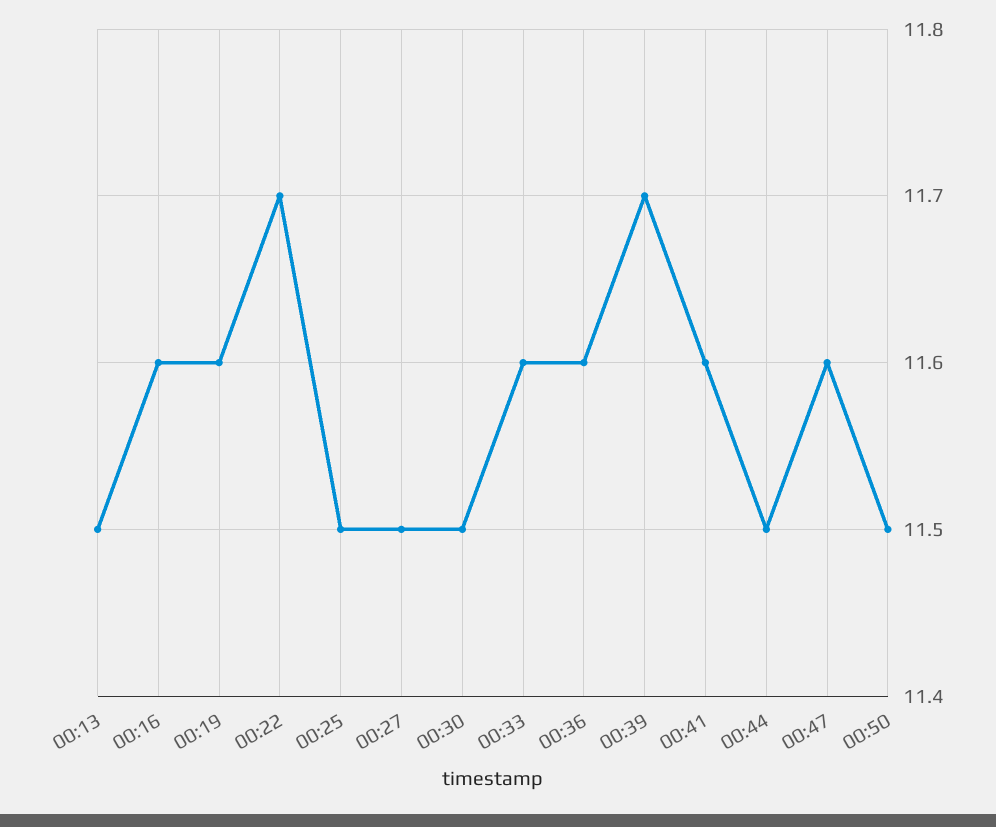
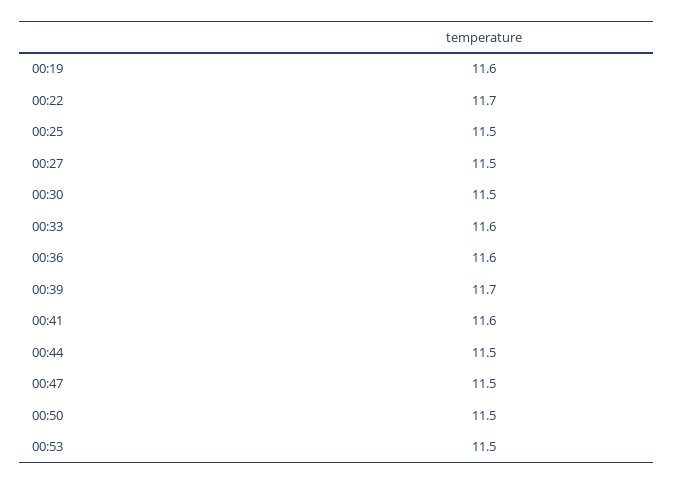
00:13: 11.5 -> none
00:16: 11.6 -> none
00:47: 11.6 -> 11.5
00:53: none -> 11.5

